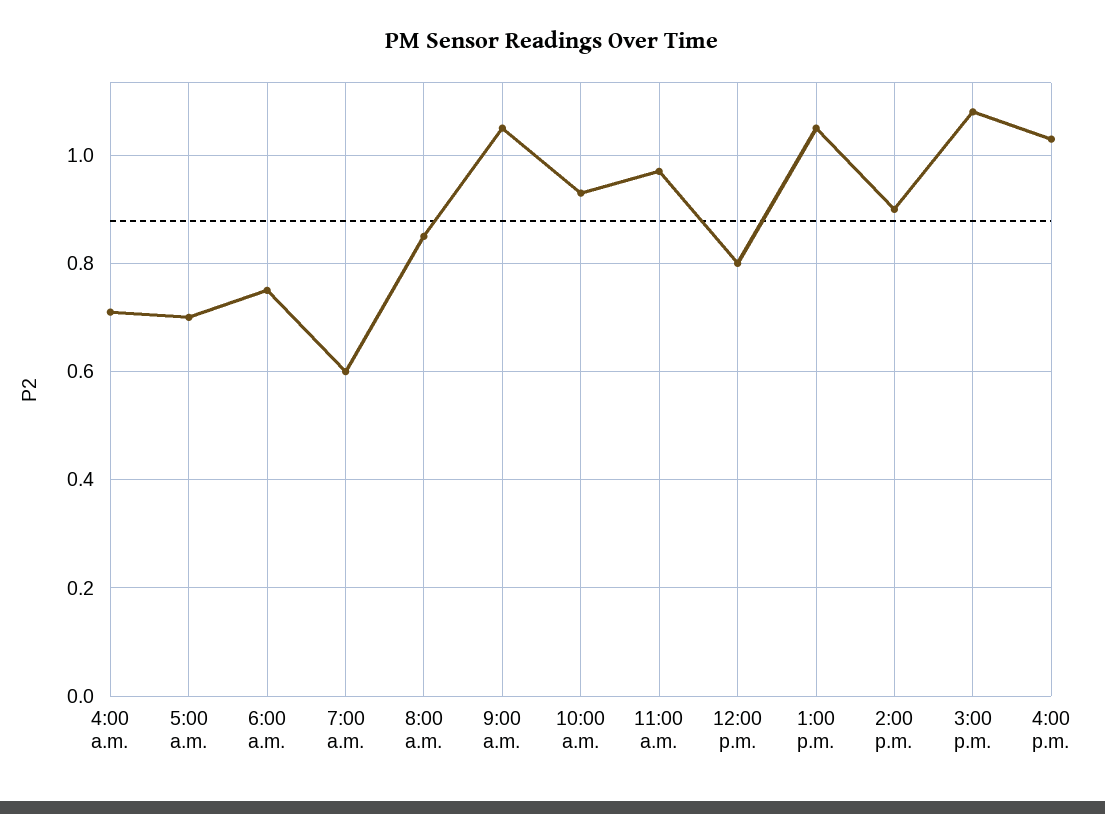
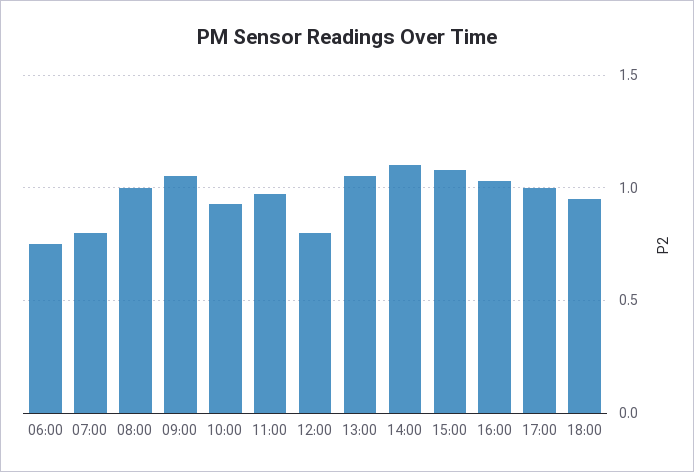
4:00 a.m.: 0.7 -> none
5:00 a.m.: 0.7 -> none
7:00 a.m.: 0.6 -> 0.8
8:00 a.m.: 0.85 -> 1
2:00 p.m.: 0.9 -> 1.1
17:00: none -> 1
18:00: none -> 0.95

